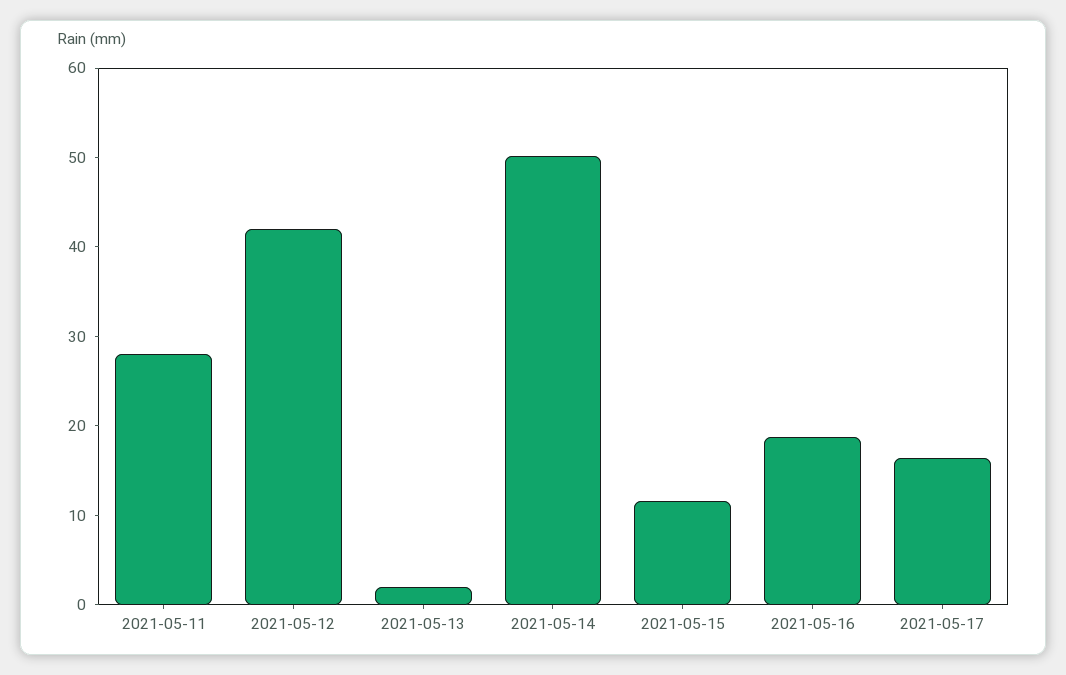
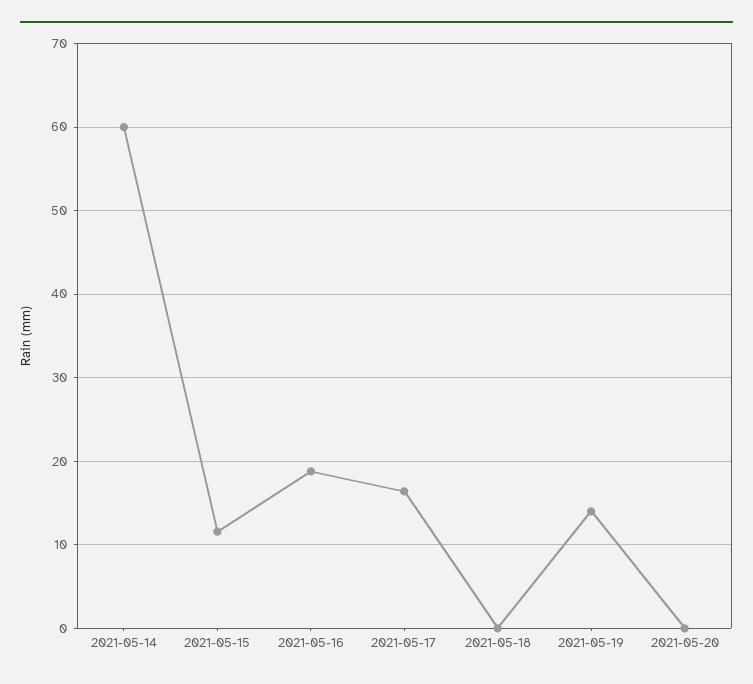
2021-05-11: 28 -> none
2021-05-12: 42 -> none
2021-05-13: 2 -> none
2021-05-14: 50 -> 60
2021-05-18: none -> 0
2021-05-19: none -> 14
2021-05-20: none -> 0

